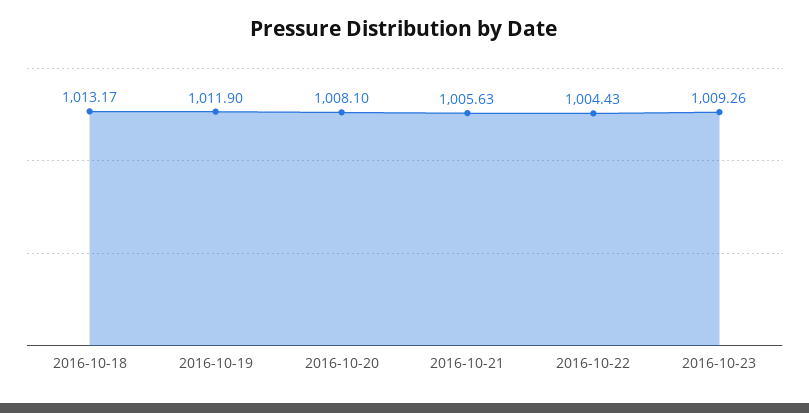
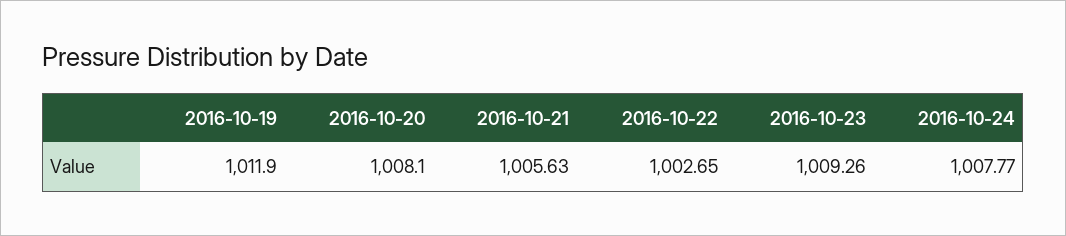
2016-10-18: 1013.17 -> none
2016-10-22: 1004.43 -> 1002.65
2016-10-24: none -> 1007.77

